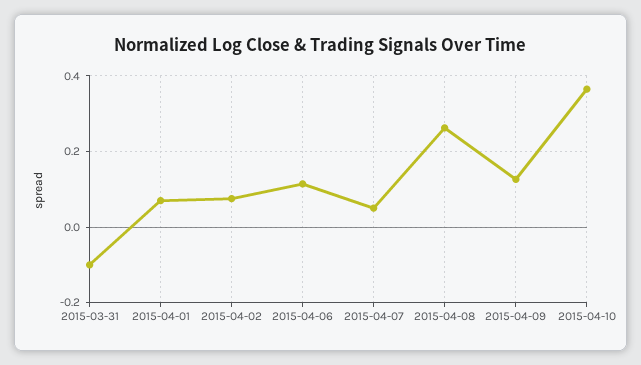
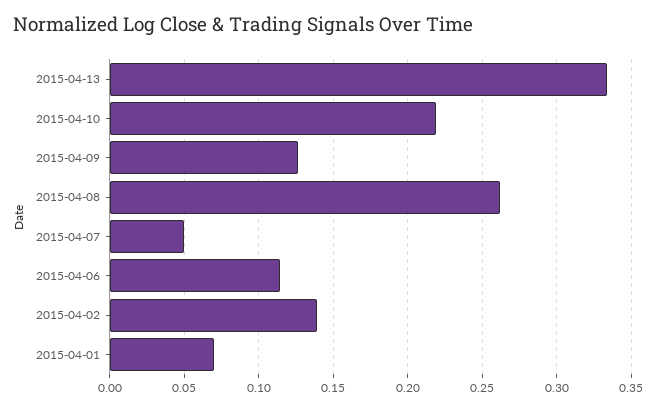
2015-03-31: -0.1 -> none
2015-04-02: 0.08 -> 0.14
2015-04-10: 0.36 -> 0.22
2015-04-13: none -> 0.335

